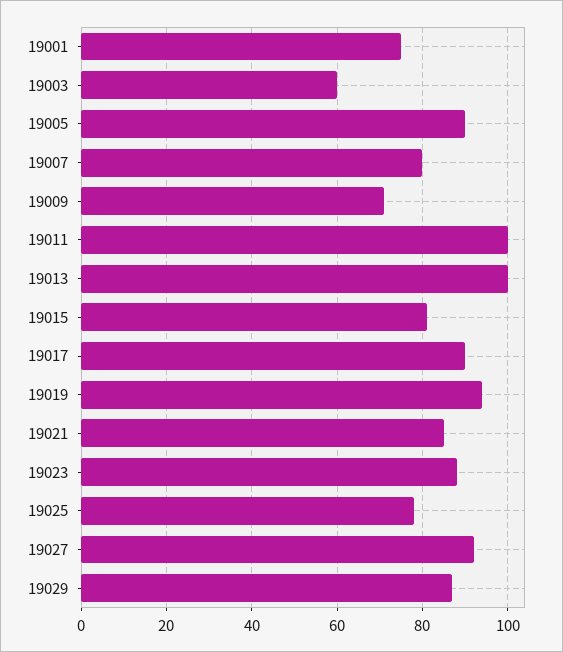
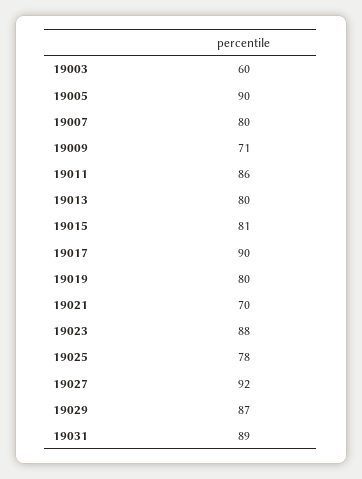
19001: 75 -> none
19011: 100 -> 86
19013: 100 -> 80
19019: 95 -> 80
19021: 85 -> 70
19031: none -> 89

